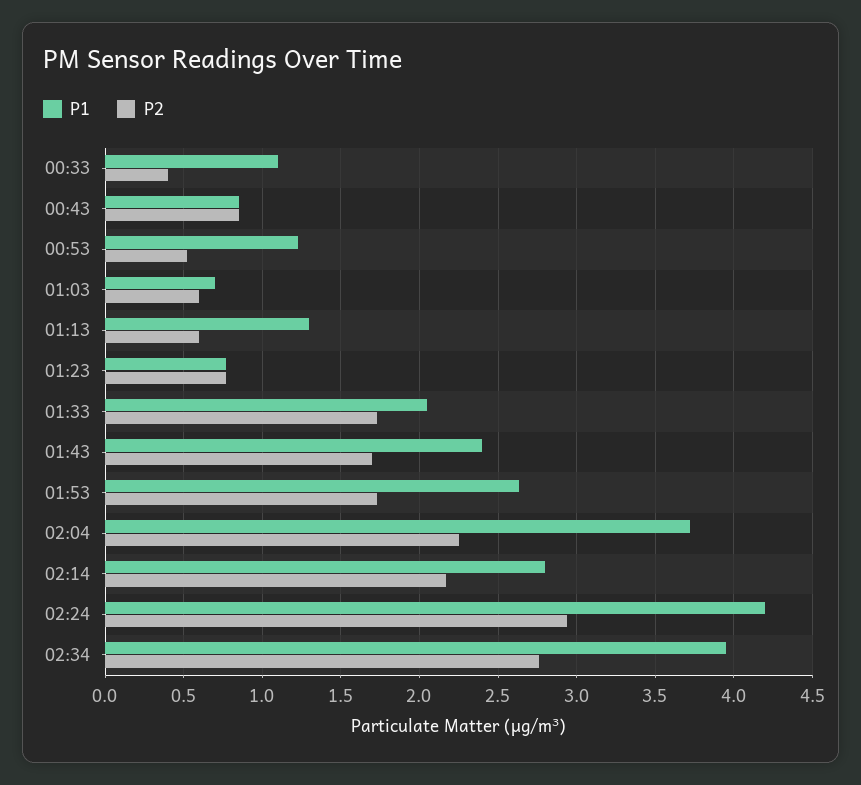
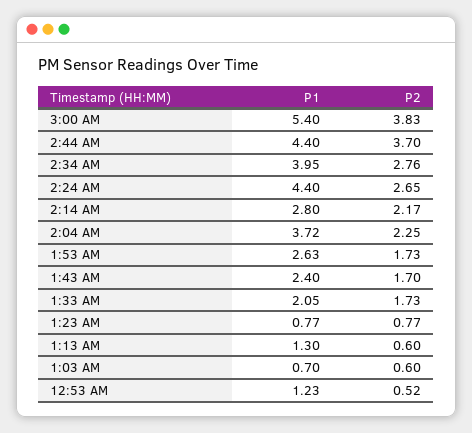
P1, 00:33: 1.1 -> none
P2, 00:33: 0.4 -> none
P1, 00:43: 0.85 -> none
P2, 00:43: 0.85 -> none
P1, 02:24: 4.2 -> 4.4
P2, 02:24: 2.95 -> 2.65
P1, 3:00 AM: none -> 5.4
P2, 3:00 AM: none -> 3.83
P1, 2:44 AM: none -> 4.4
P2, 2:44 AM: none -> 3.7

